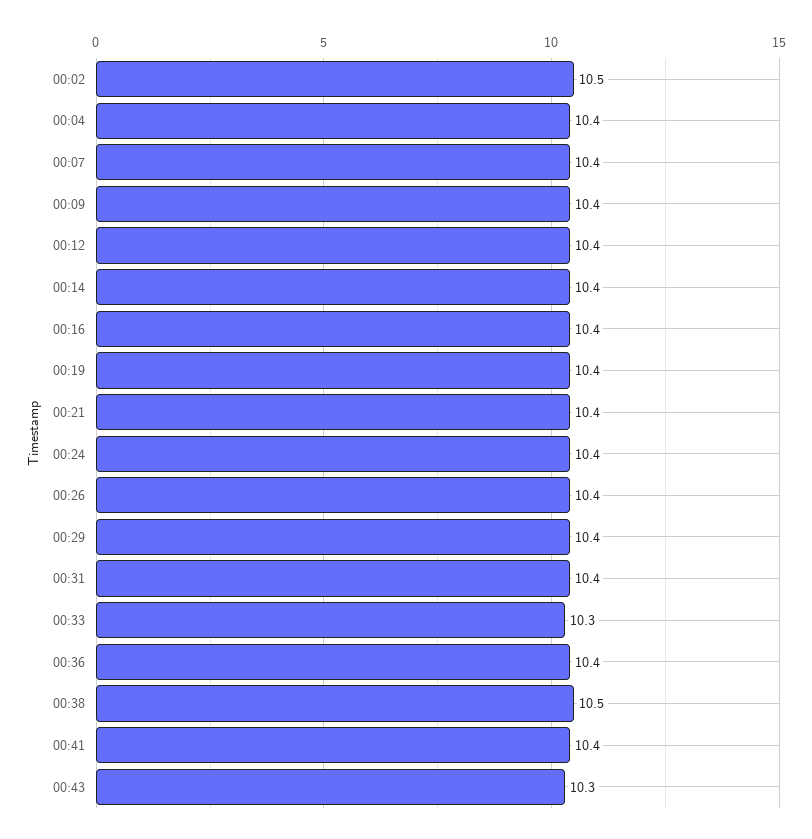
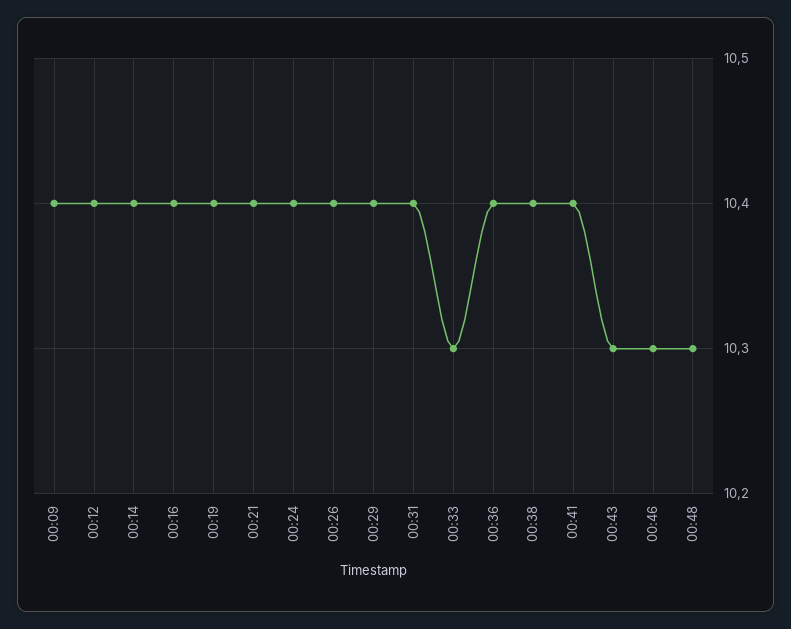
00:02: 10.5 -> none
00:04: 10.4 -> none
00:07: 10.4 -> none
00:38: 10.5 -> 10.4
00:46: none -> 10.3
00:48: none -> 10.3

